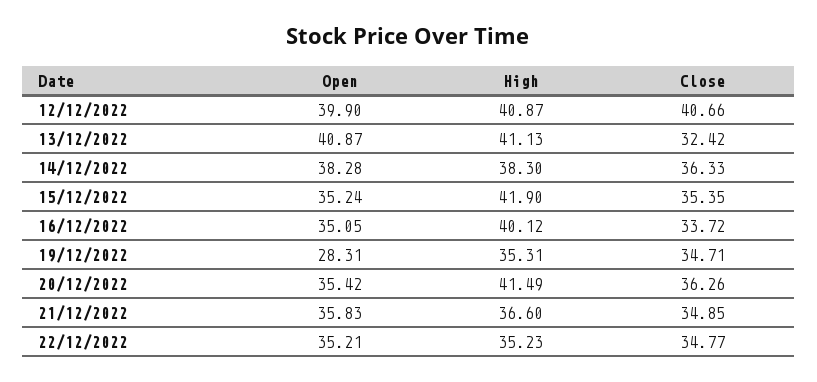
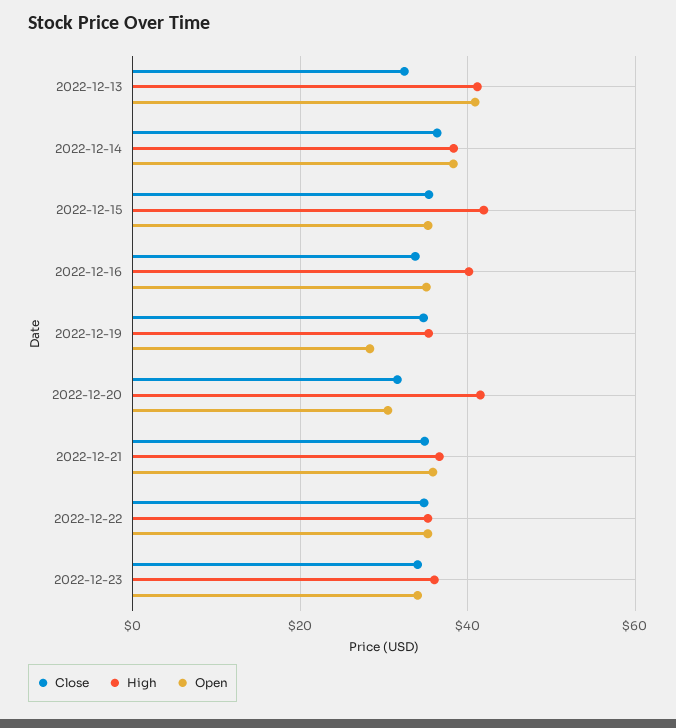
Open, 12/12/2022: 39.9 -> none
High, 12/12/2022: 40.87 -> none
Close, 12/12/2022: 40.66 -> none
Open, 20/12/2022: 35.42 -> 30
Close, 20/12/2022: 36.26 -> 32
Close, 2022-12-23: none -> 34
High, 2022-12-23: none -> 36
Open, 2022-12-23: none -> 34

